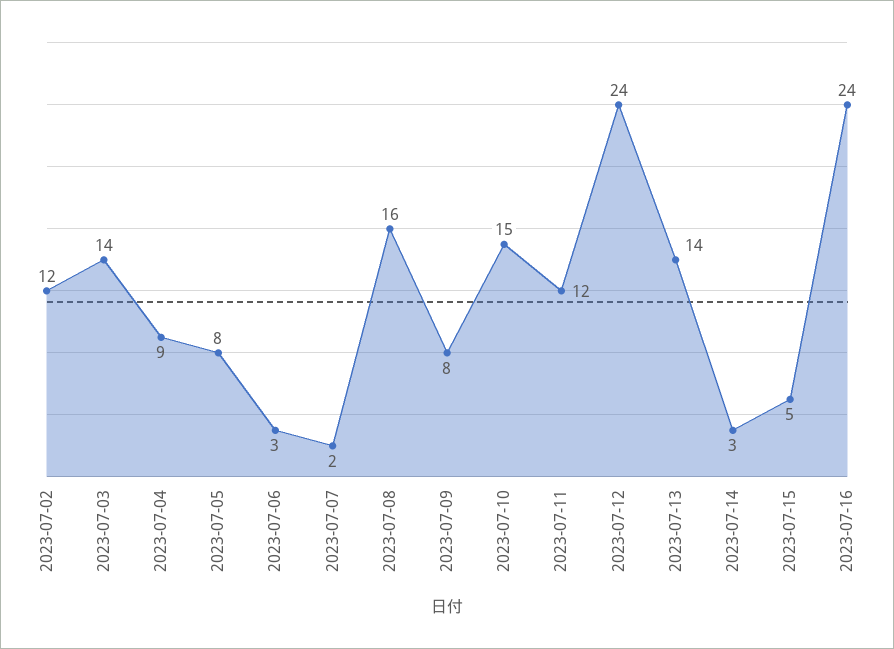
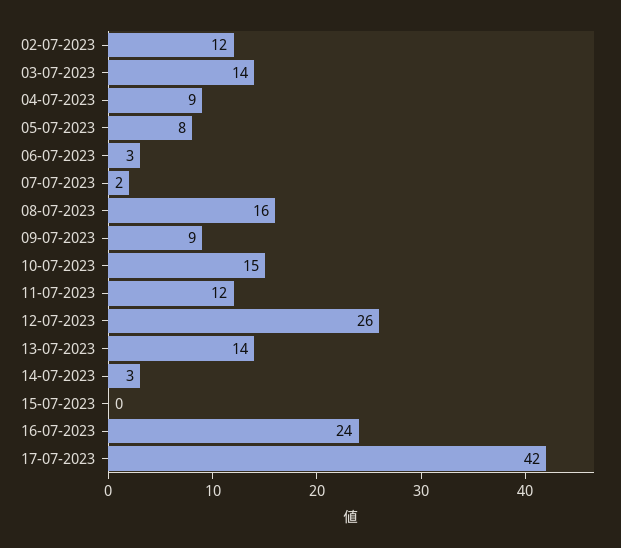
2023-07-09: 8 -> 9
2023-07-12: 24 -> 26
2023-07-15: 5 -> 0
17-07-2023: none -> 42

